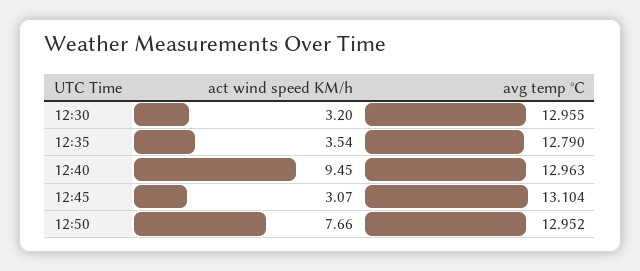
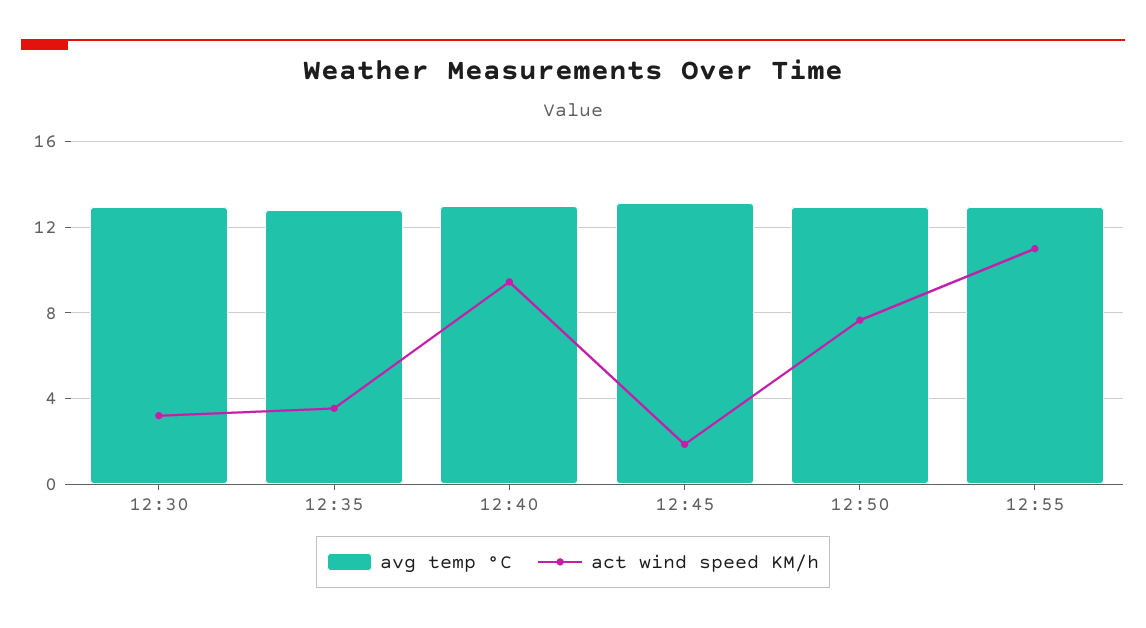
act wind speed KM/h, 12:45: 3.07 -> 2
avg temp °C, 12:55: none -> 13
act wind speed KM/h, 12:55: none -> 11

